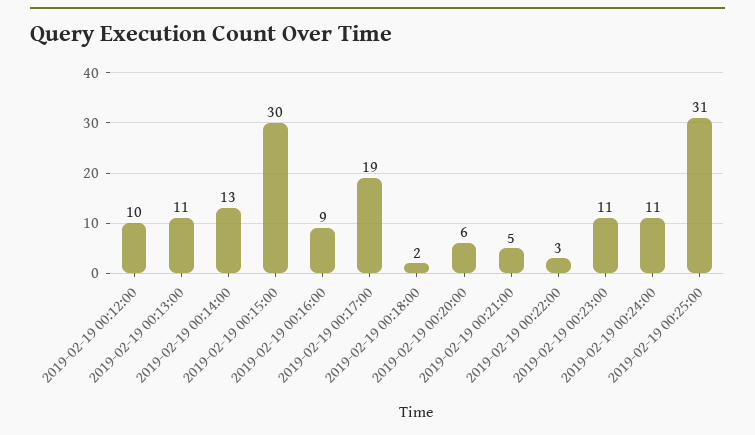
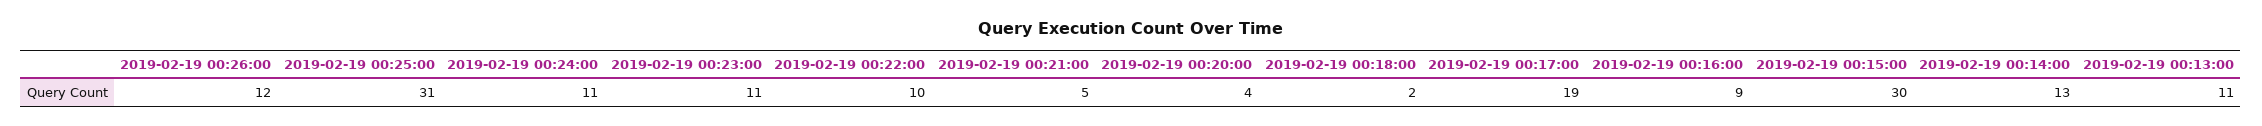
2019-02-19 00:12:00: 10 -> none
2019-02-19 00:20:00: 6 -> 4
2019-02-19 00:22:00: 3 -> 10
2019-02-19 00:26:00: none -> 12

